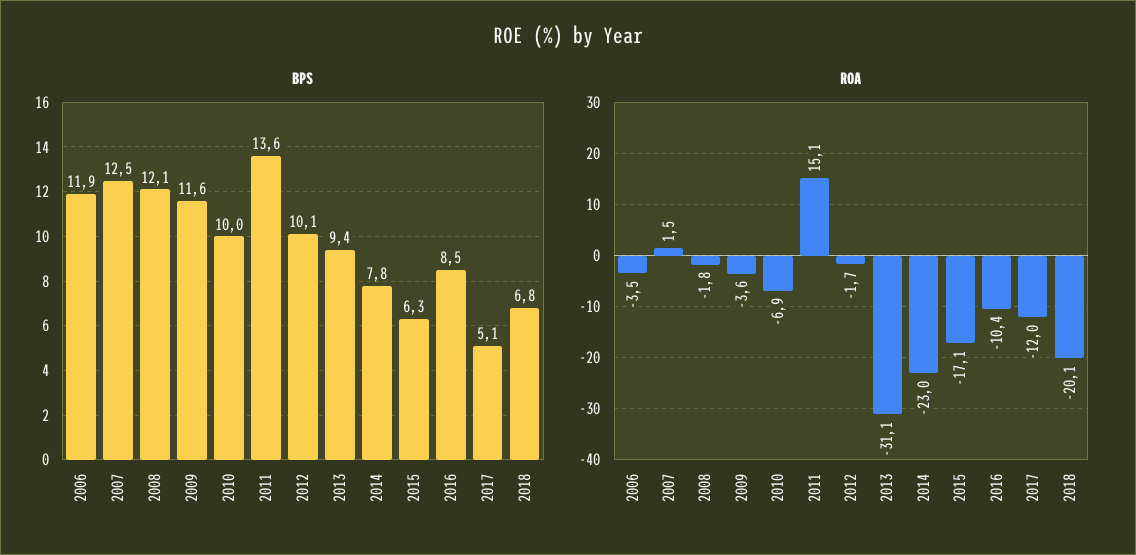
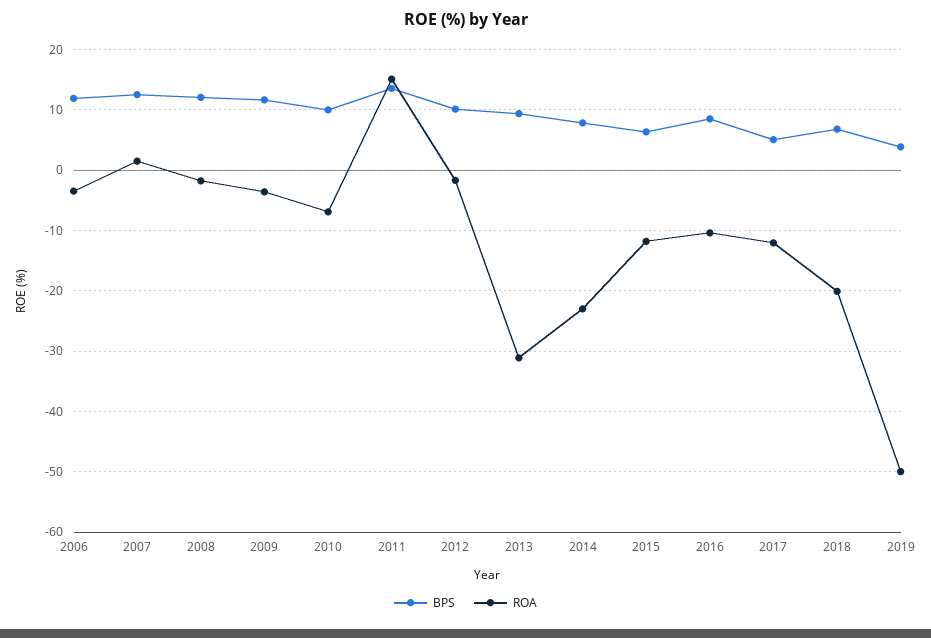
ROA, 2015: -17.1 -> -12
BPS, 2019: none -> 4
ROA, 2019: none -> -50

